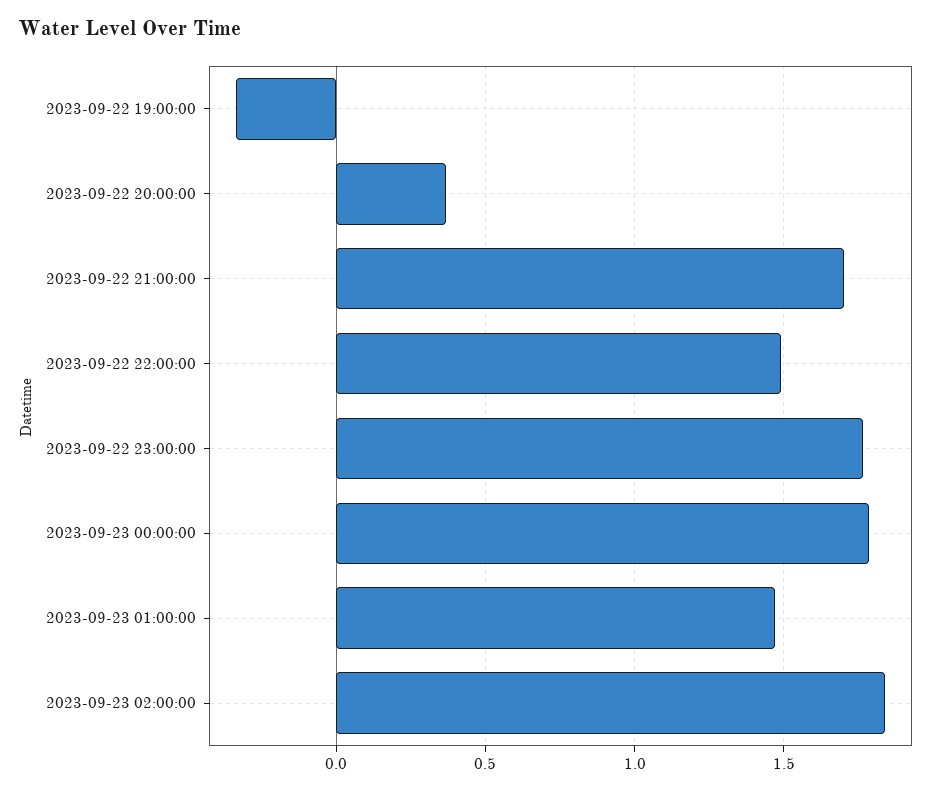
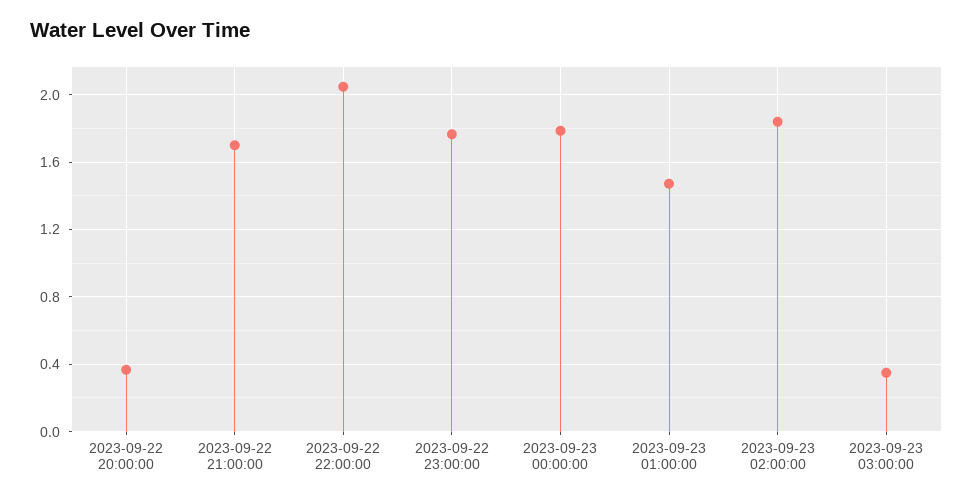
2023-09-22 19:00:00: -0.35 -> none
2023-09-22 22:00:00: 1.5 -> 2.05
2023-09-23 03:00:00: none -> 0.35

